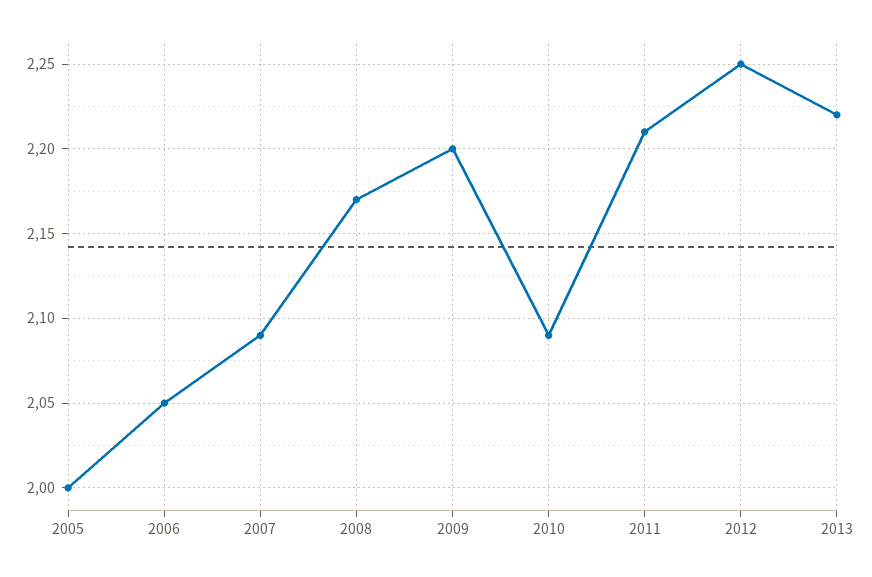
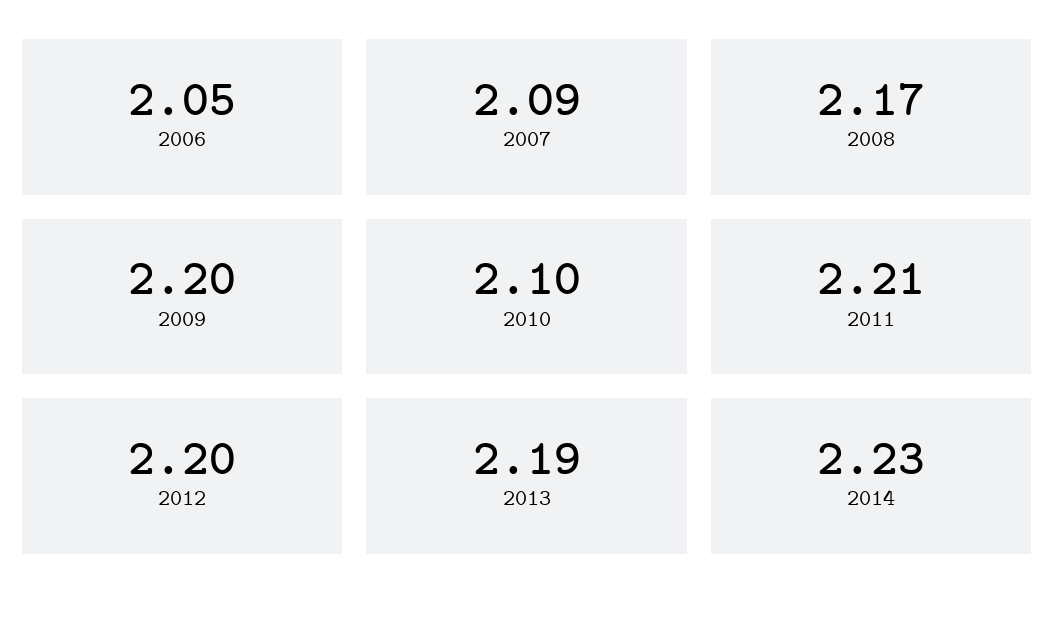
2005: 2 -> none
2010: 2.09 -> 2.1
2012: 2.25 -> 2.2
2013: 2.22 -> 2.19
2014: none -> 2.23

